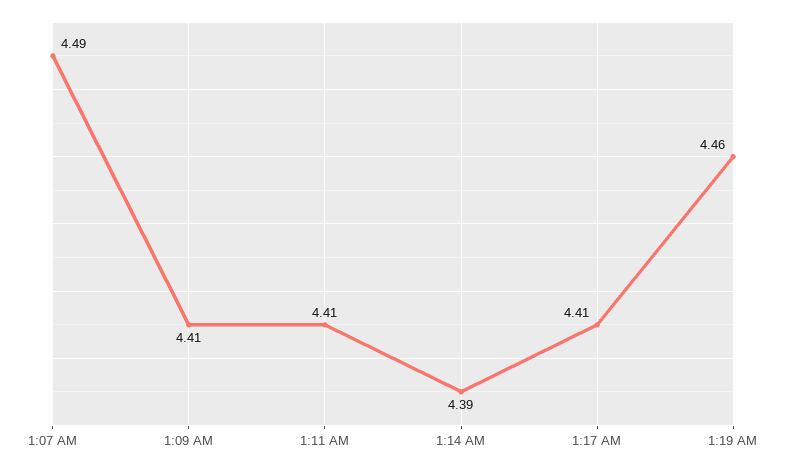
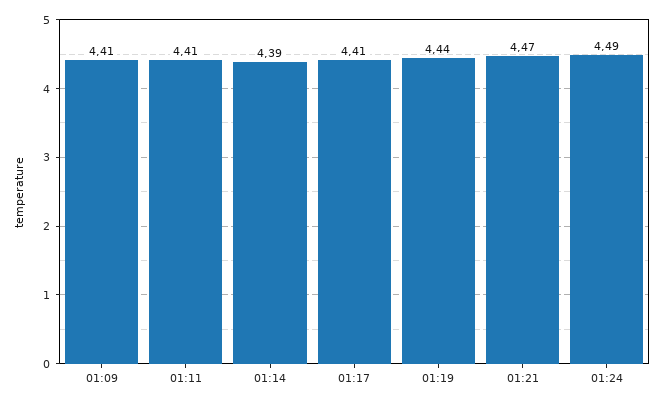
1:07 AM: 4.49 -> none
1:19 AM: 4.46 -> 4.44
01:21: none -> 4.47
01:24: none -> 4.49

